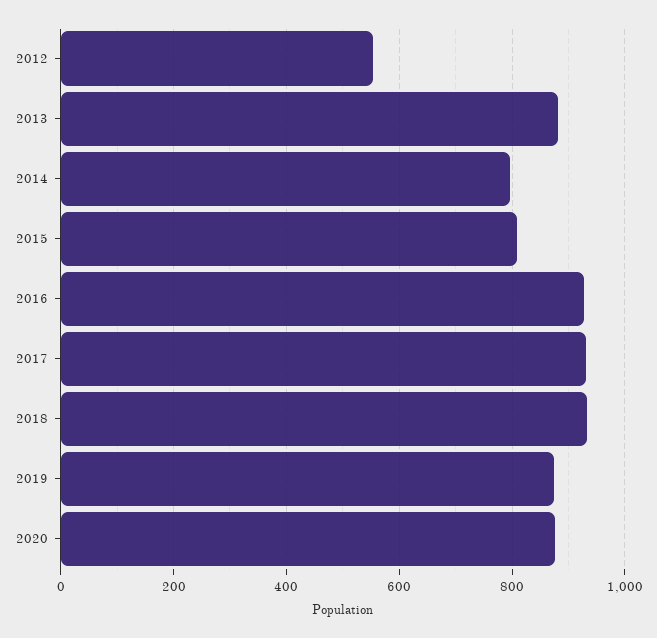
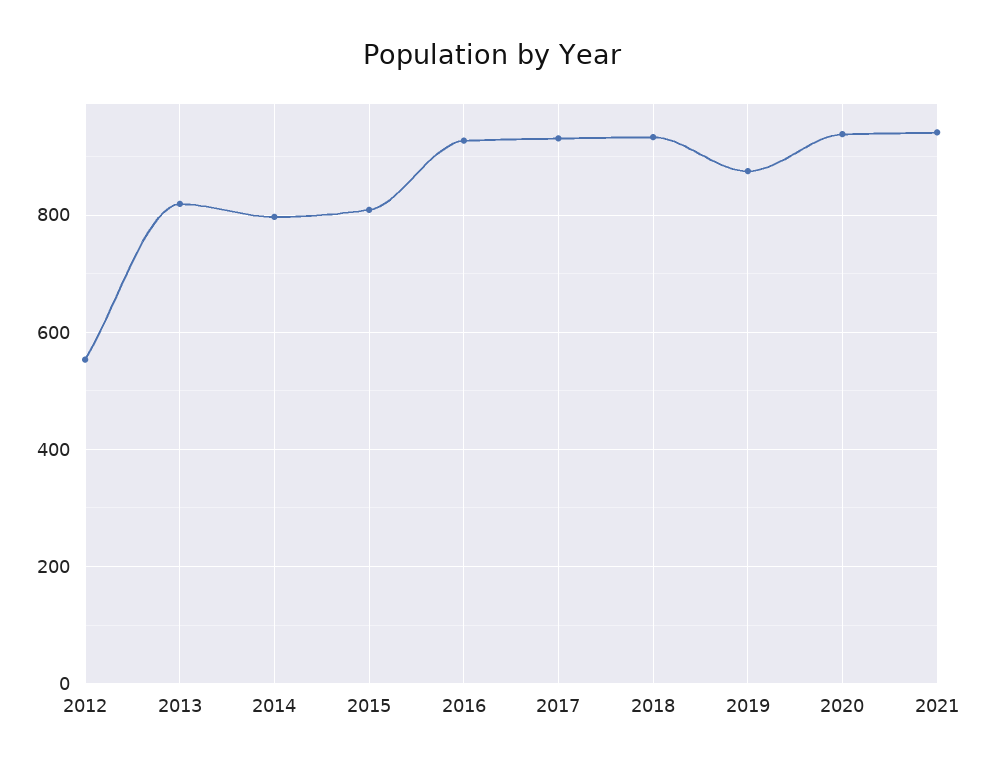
2013: 880 -> 820
2020: 880 -> 940
2021: none -> 940

